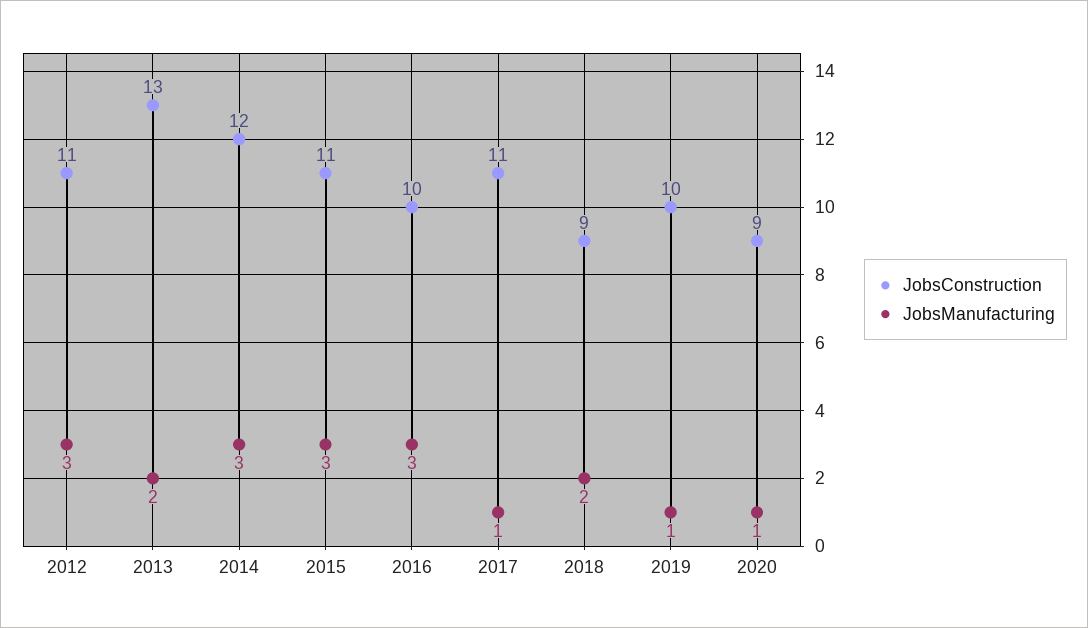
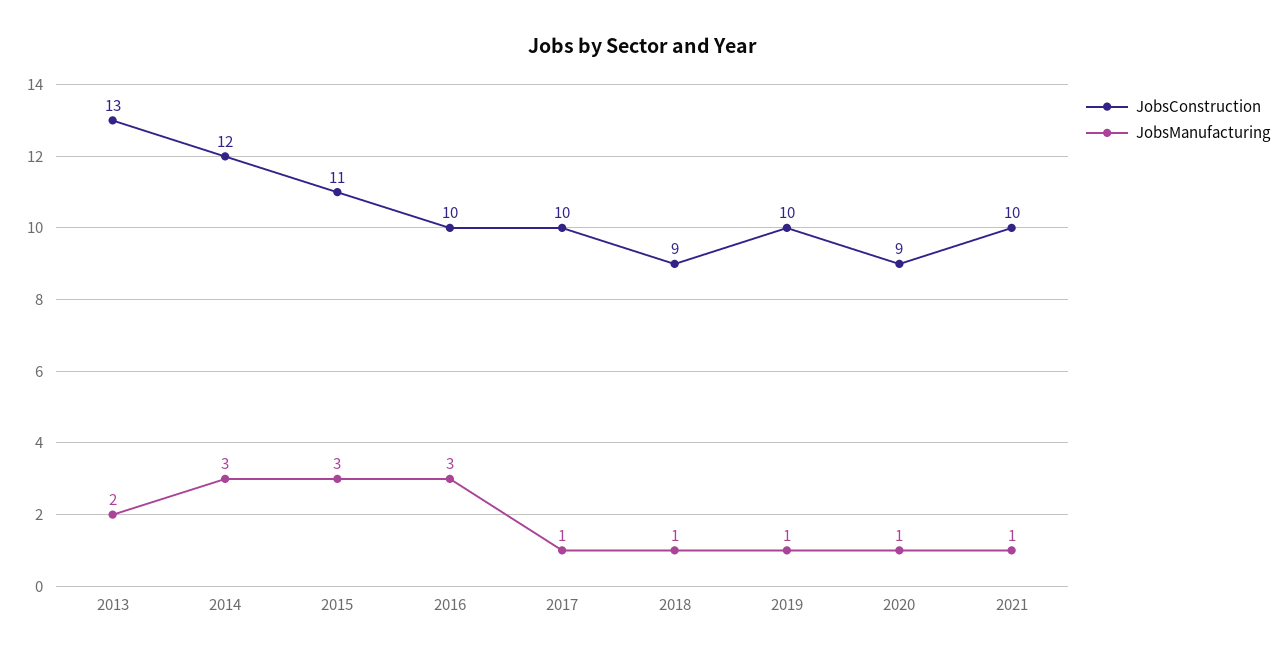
JobsConstruction, 2012: 11 -> none
JobsManufacturing, 2012: 3 -> none
JobsConstruction, 2017: 11 -> 10
JobsManufacturing, 2018: 2 -> 1
JobsConstruction, 2021: none -> 10
JobsManufacturing, 2021: none -> 1

